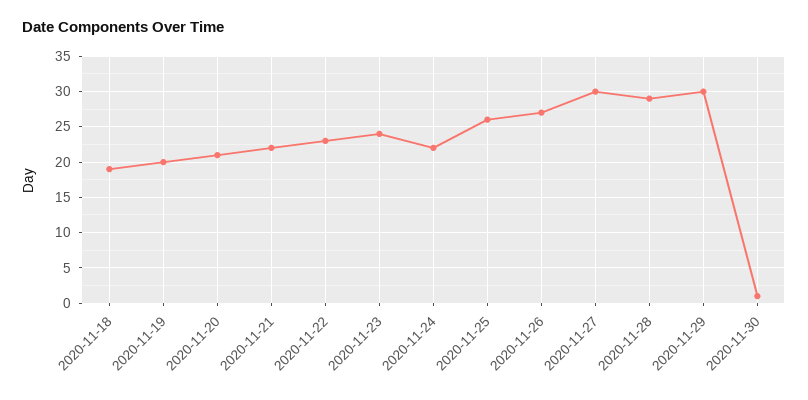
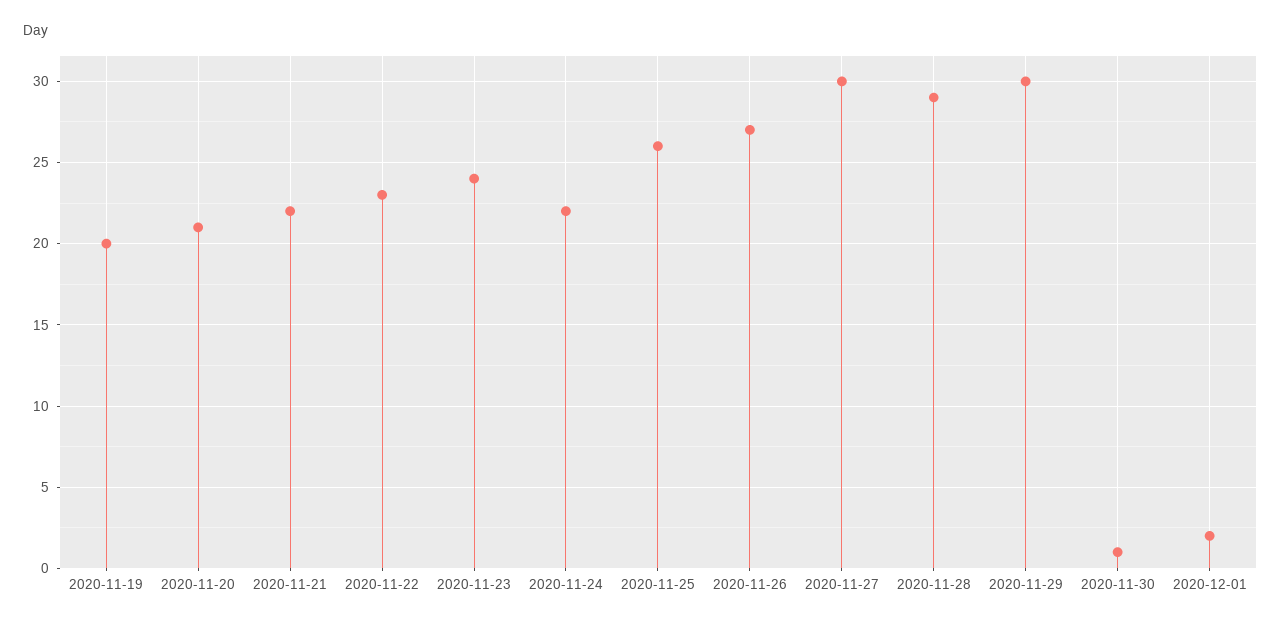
2020-11-18: 19 -> none
2020-12-01: none -> 2

